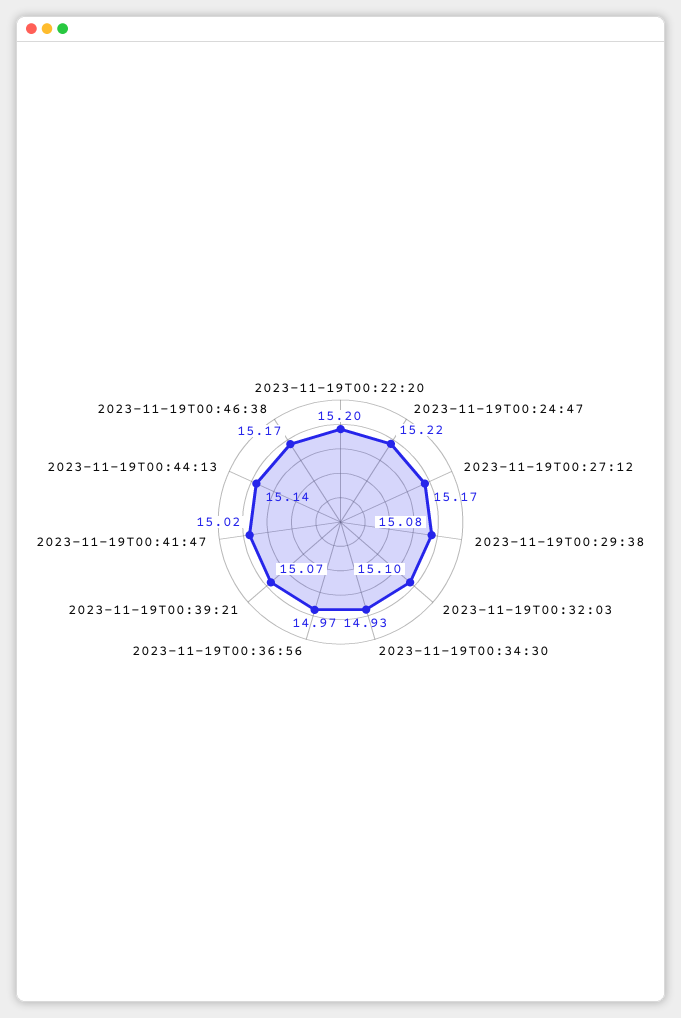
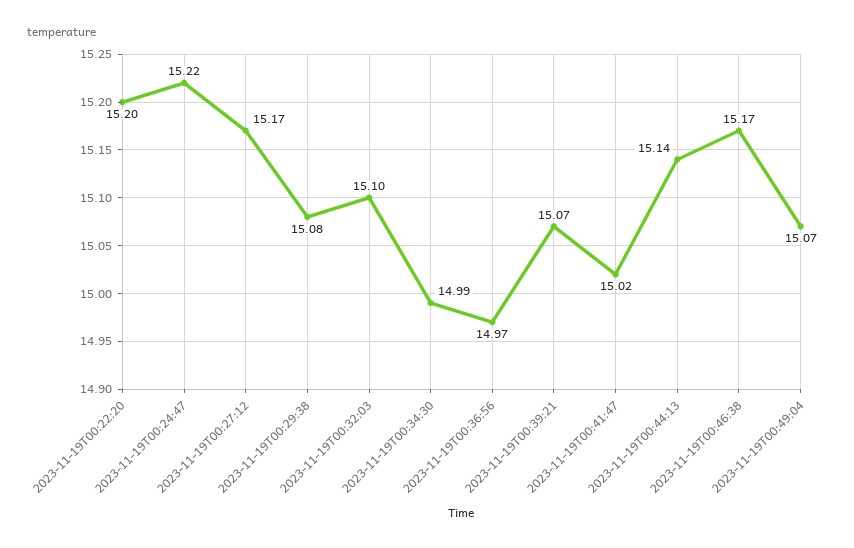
2023-11-19T00:34:30: 14.93 -> 14.99
2023-11-19T00:49:04: none -> 15.07

